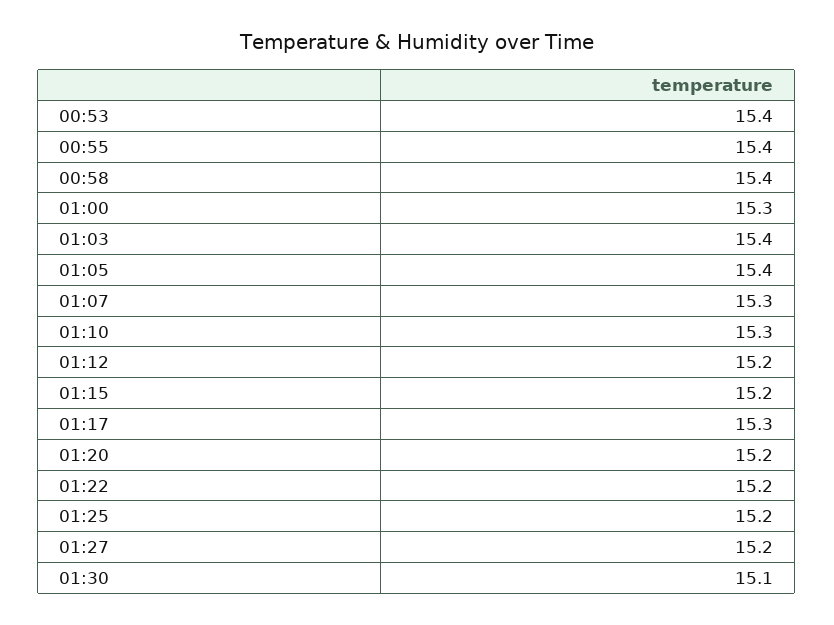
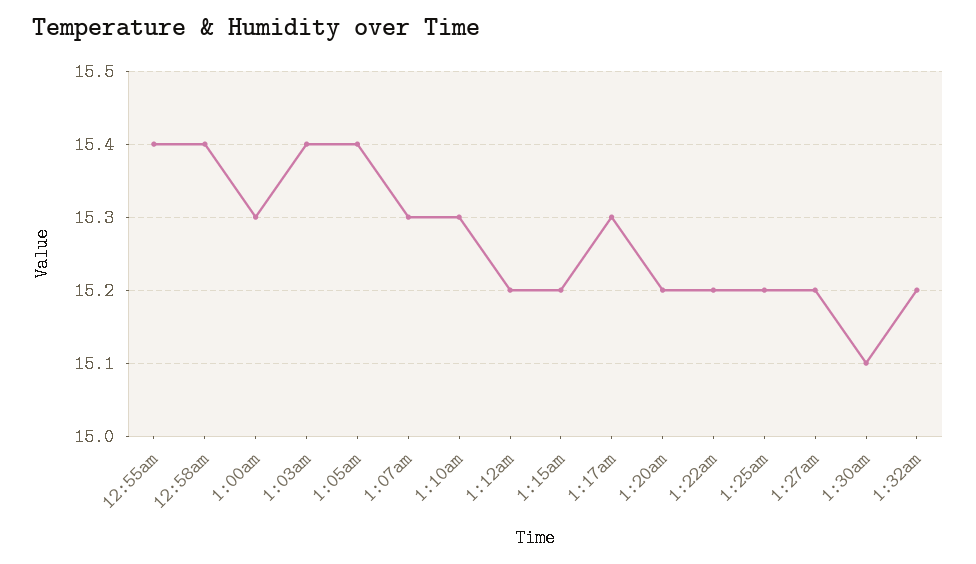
00:53: 15.4 -> none
1:32am: none -> 15.2

